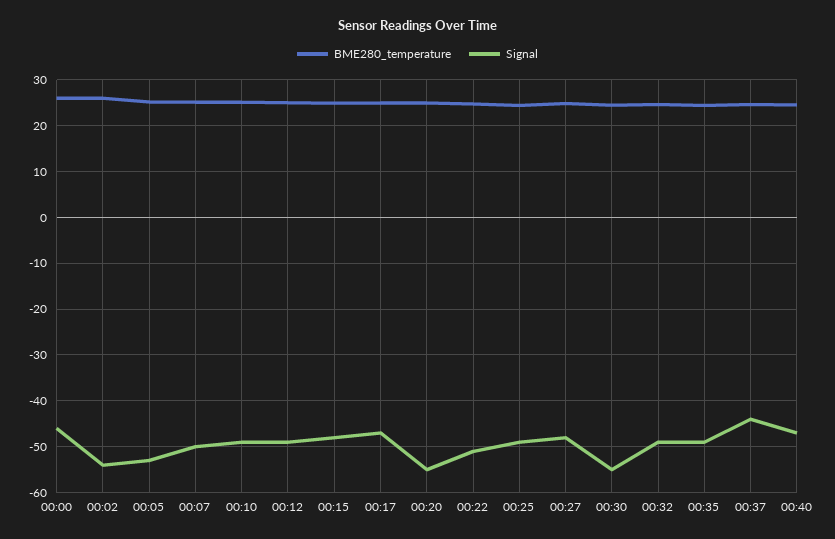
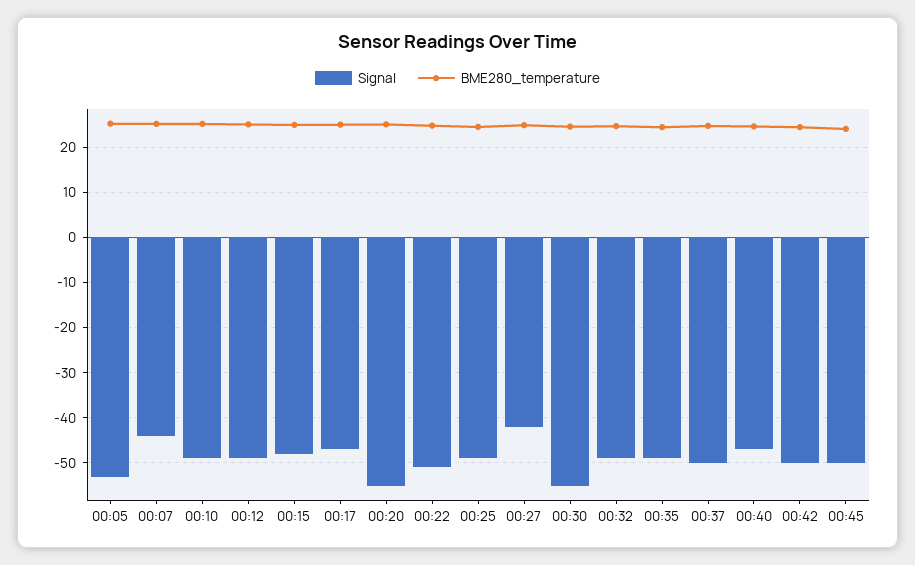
BME280_temperature, 00:00: 26 -> none
Signal, 00:00: -46 -> none
BME280_temperature, 00:02: 26 -> none
Signal, 00:02: -54 -> none
Signal, 00:07: -50 -> -44
Signal, 00:27: -48 -> -42
Signal, 00:37: -44 -> -50
Signal, 00:42: none -> -50
BME280_temperature, 00:42: none -> 24
Signal, 00:45: none -> -50
BME280_temperature, 00:45: none -> 24

